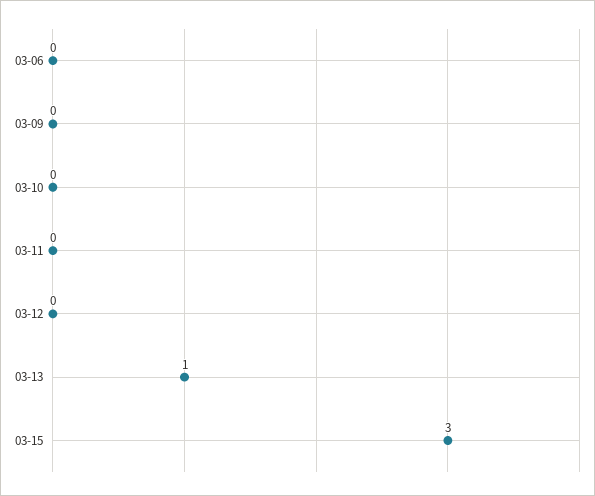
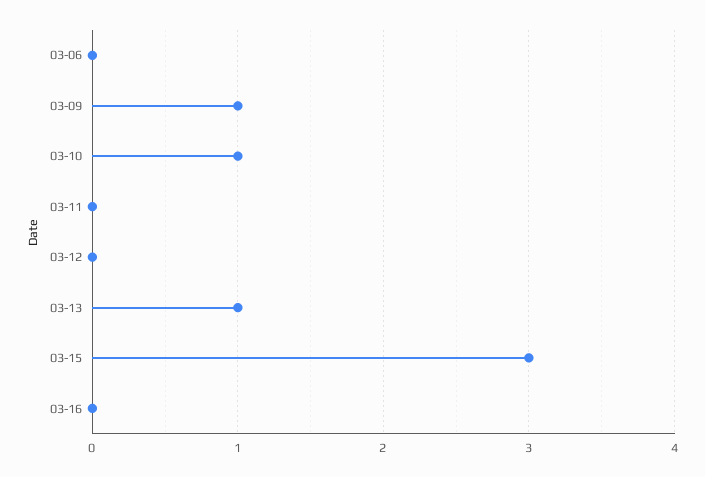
03-09: 0 -> 1
03-10: 0 -> 1
03-16: none -> 0

